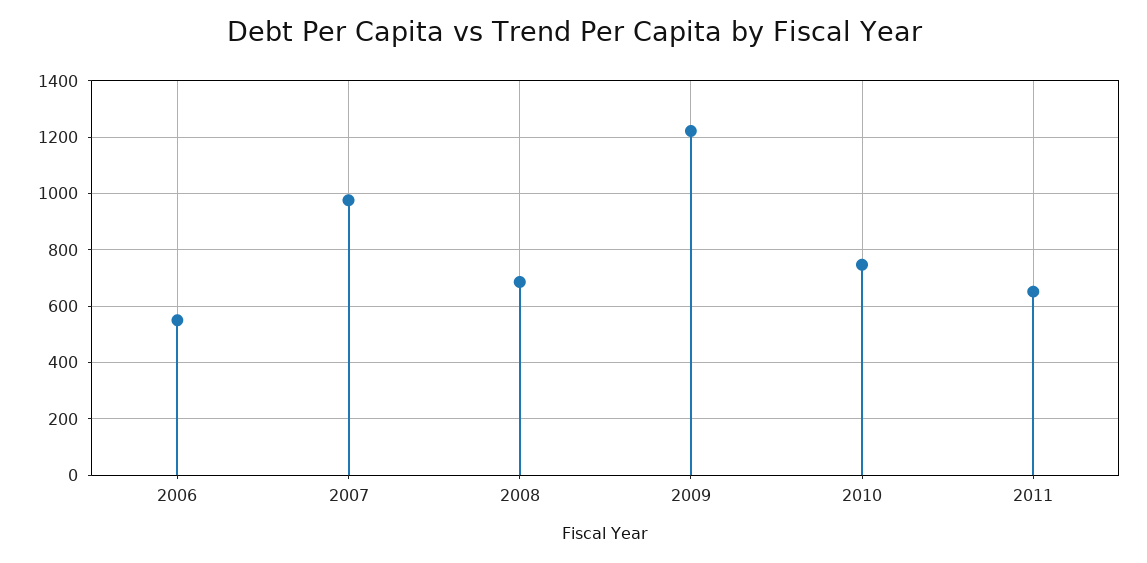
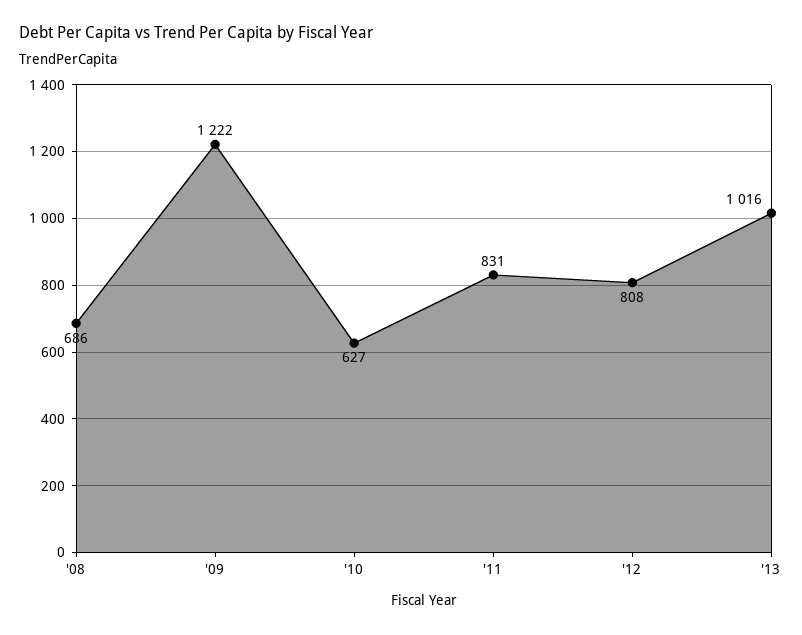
2006: 550 -> none
2007: 975 -> none
2010: 750 -> 627
2011: 650 -> 831
'12: none -> 808
'13: none -> 1016

